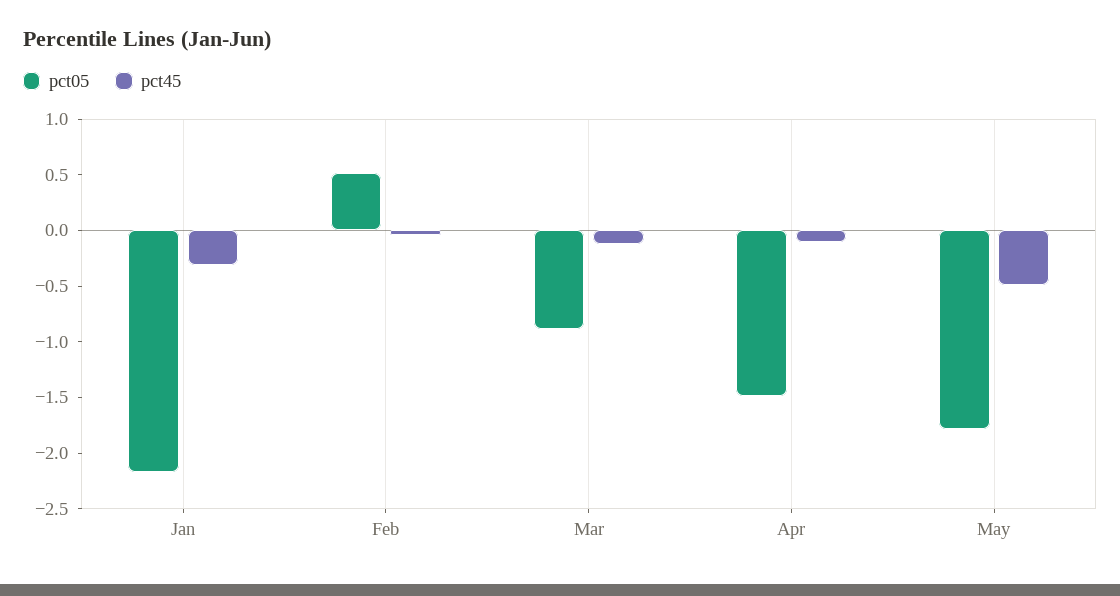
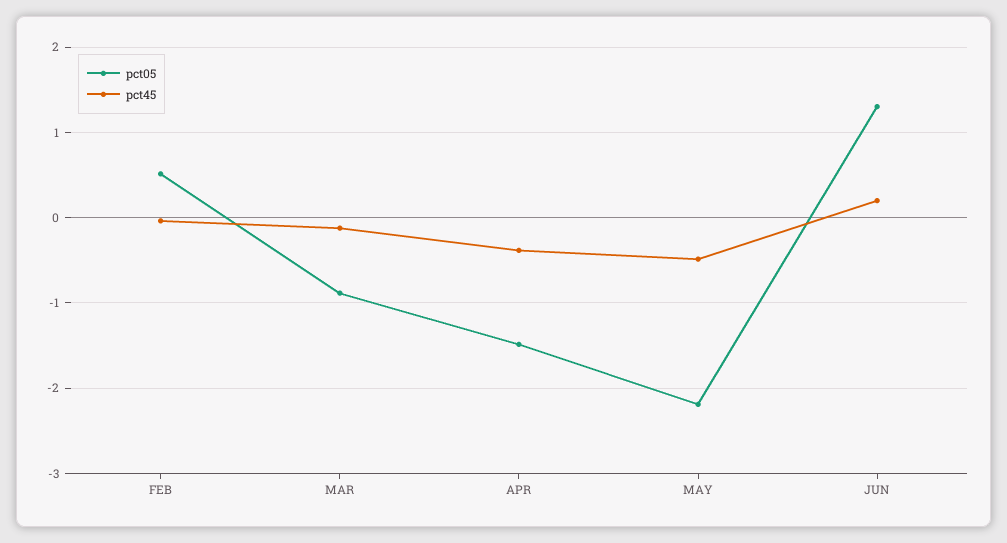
pct05, Jan: -2.2 -> none
pct45, Jan: -0.3 -> none
pct45, Apr: -0.1 -> -0.4
pct05, May: -1.8 -> -2.2
pct05, JUN: none -> 1.3
pct45, JUN: none -> 0.2

